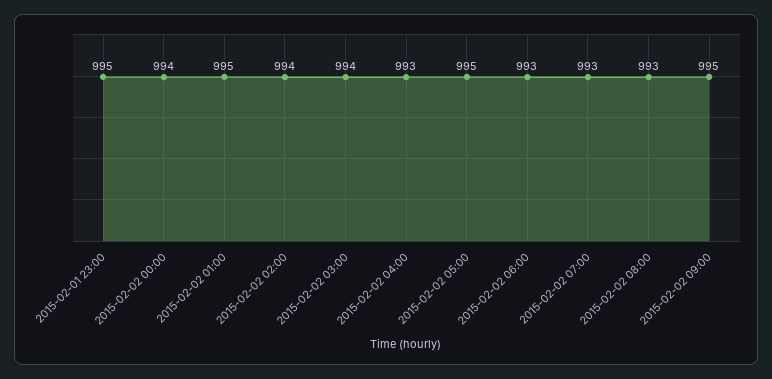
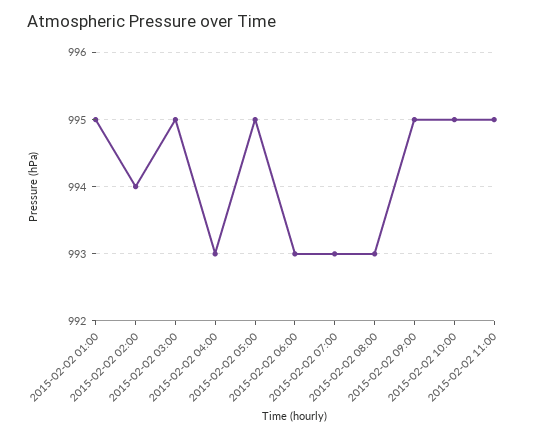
2015-02-01 23:00: 995 -> none
2015-02-02 00:00: 994 -> none
2015-02-02 03:00: 994 -> 995
2015-02-02 10:00: none -> 995
2015-02-02 11:00: none -> 995

